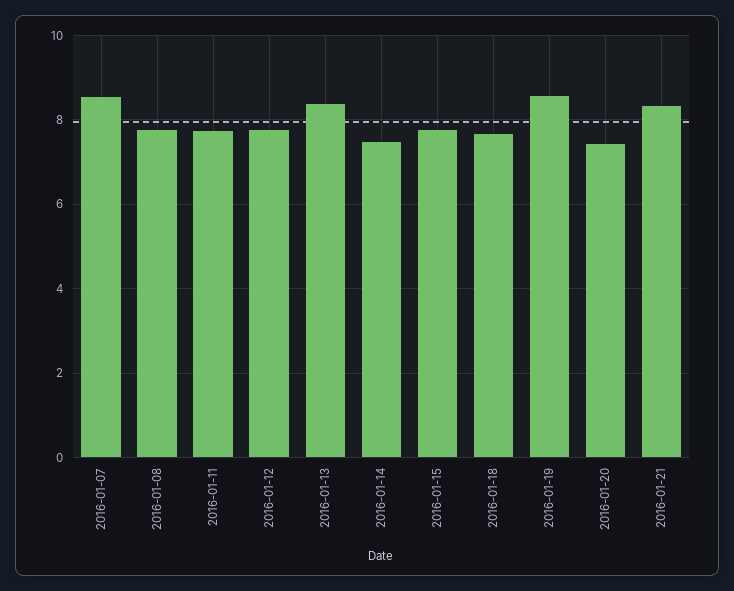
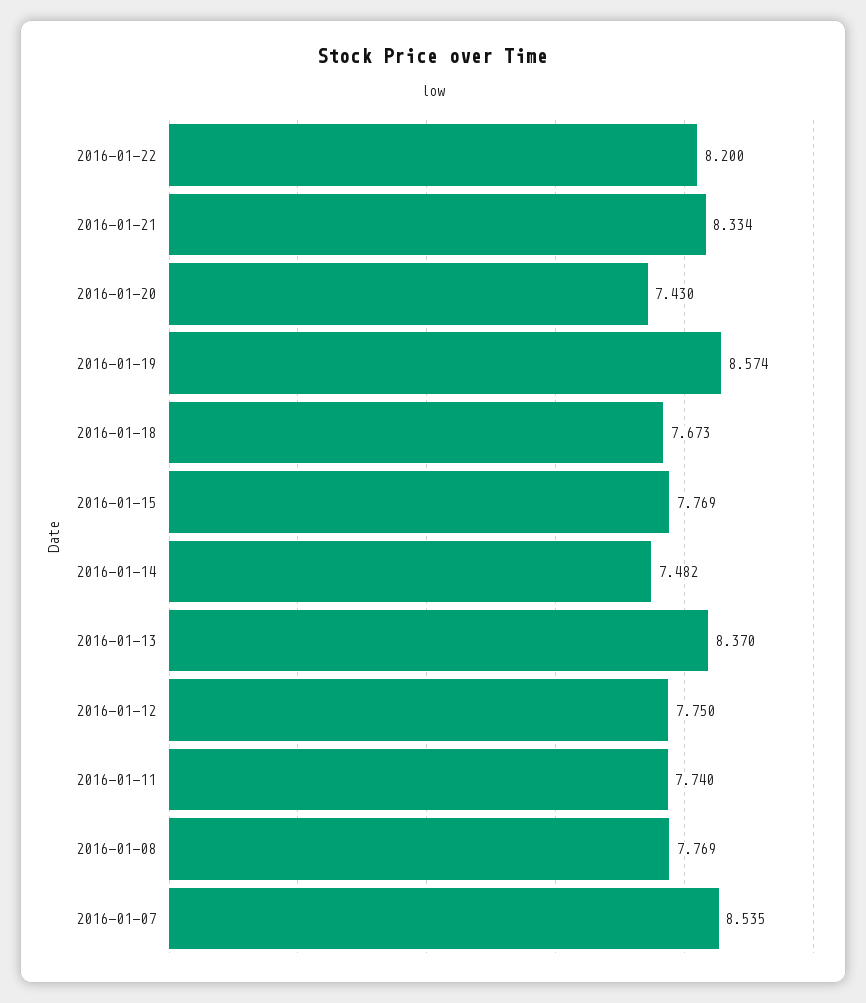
2016-01-22: none -> 8.2

